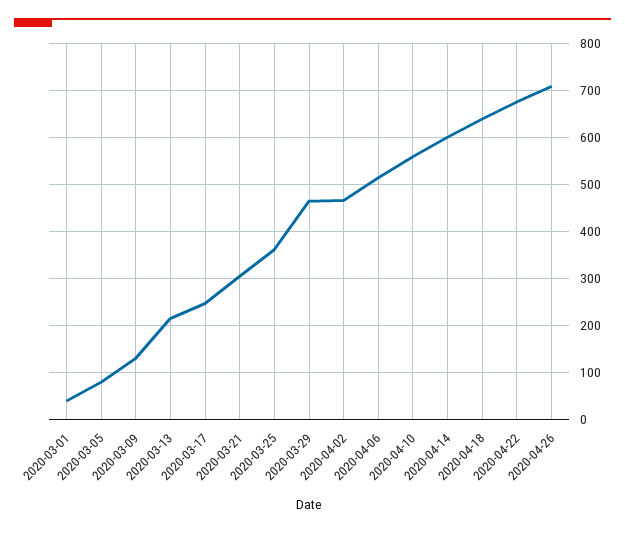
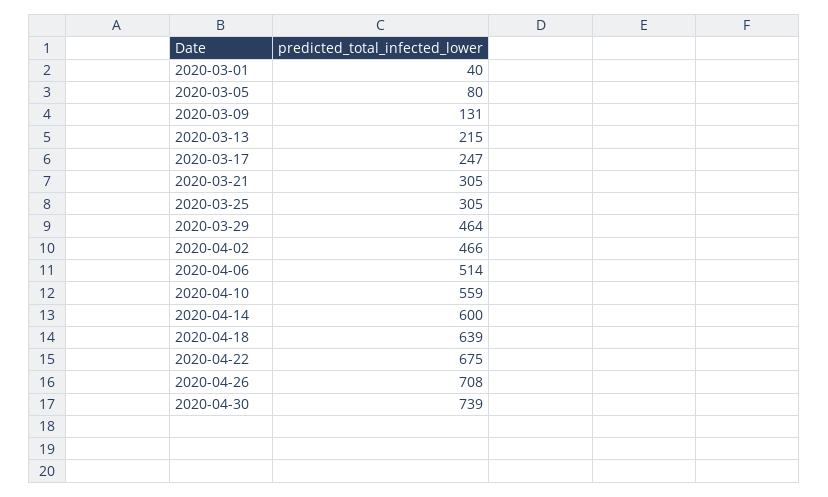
2020-03-25: 360 -> 305
2020-04-30: none -> 739

